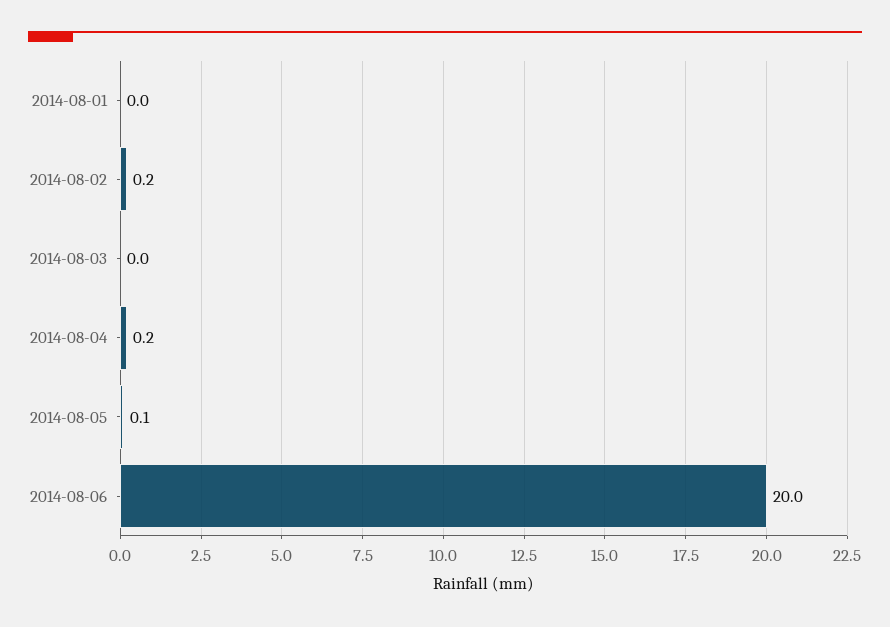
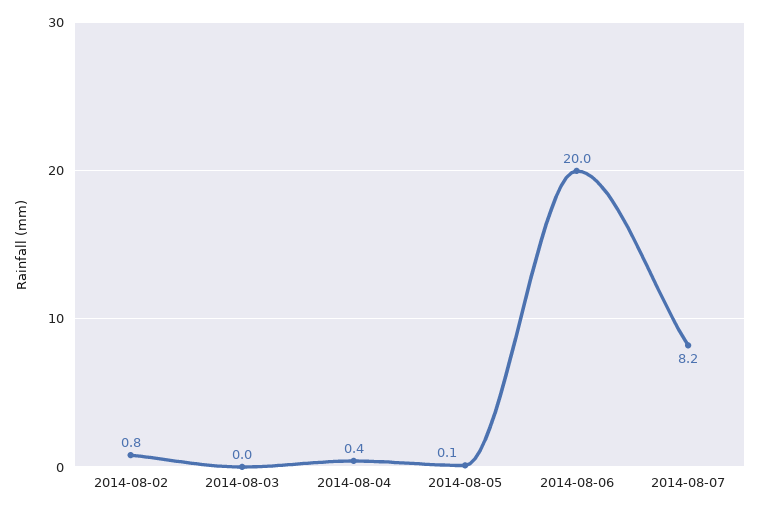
2014-08-01: 0 -> none
2014-08-02: 0.2 -> 0.8
2014-08-04: 0.2 -> 0.4
2014-08-07: none -> 8.2

